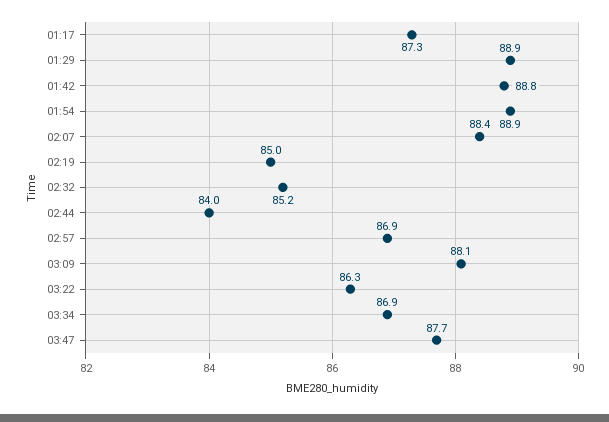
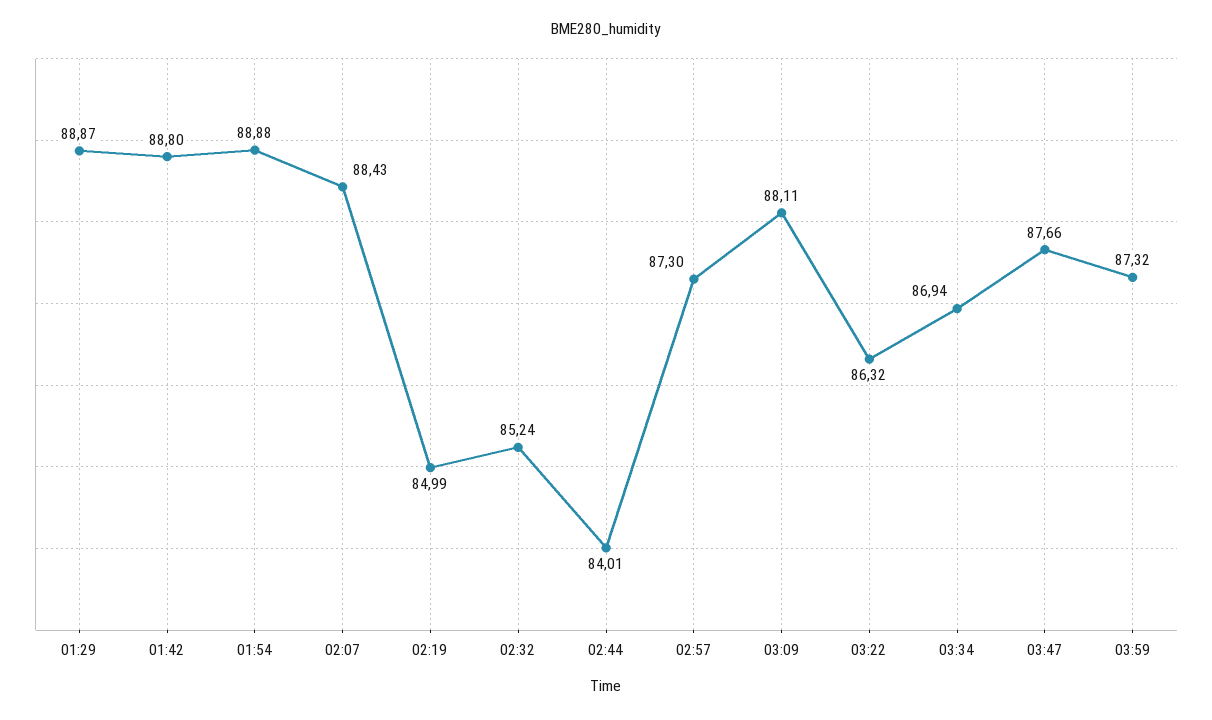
01:17: 87.3 -> none
02:57: 86.9 -> 87.3
03:59: none -> 87.32

